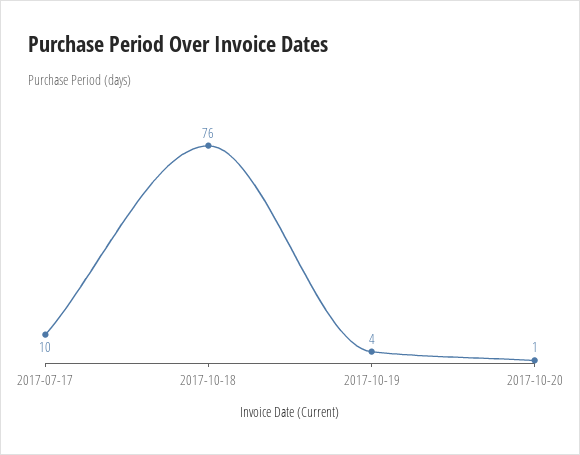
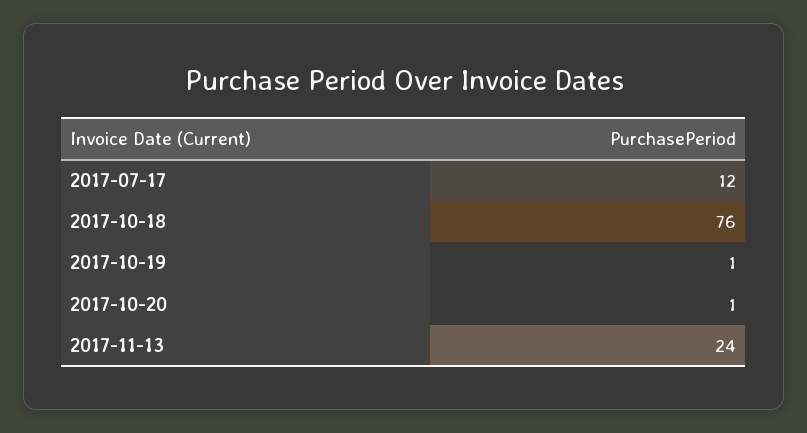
2017-07-17: 10 -> 12
2017-10-19: 4 -> 1
2017-11-13: none -> 24

